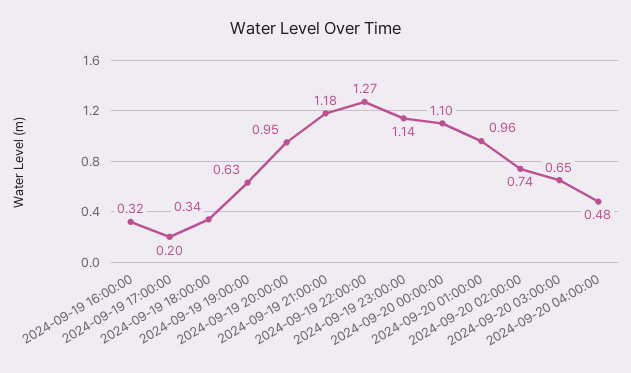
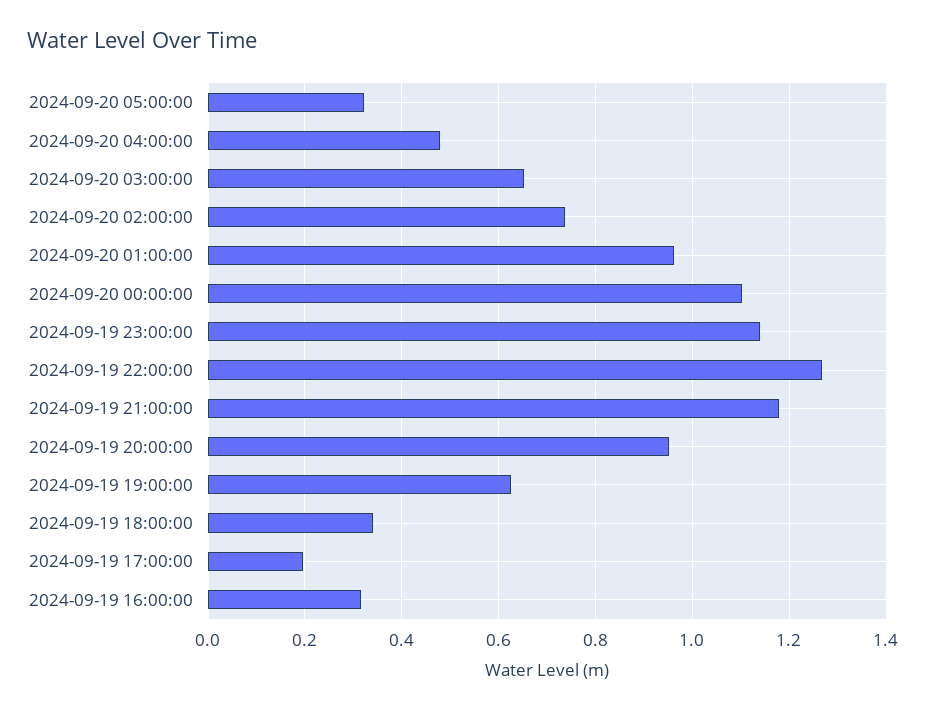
2024-09-20 05:00:00: none -> 0.32

